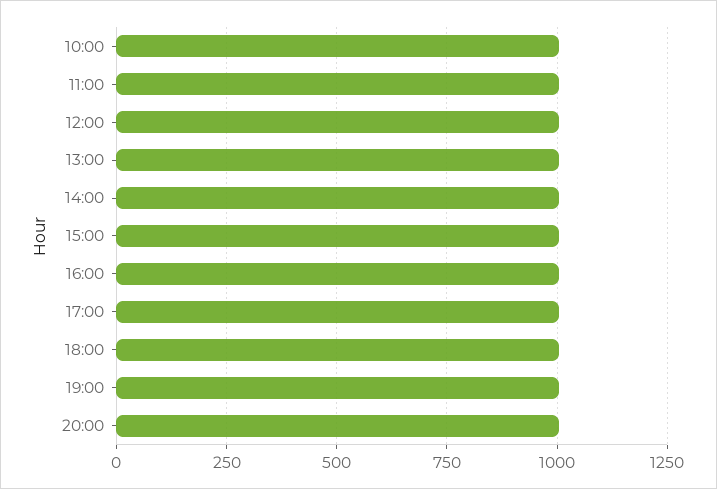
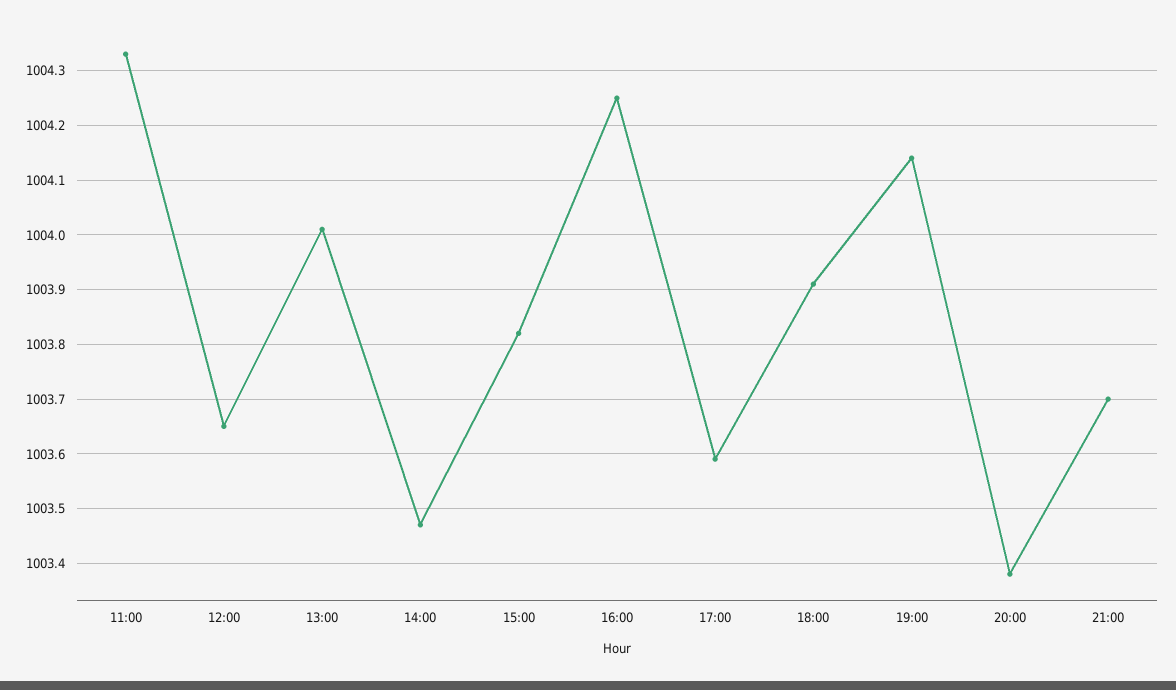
10:00: 1000 -> none
21:00: none -> 1003.7

